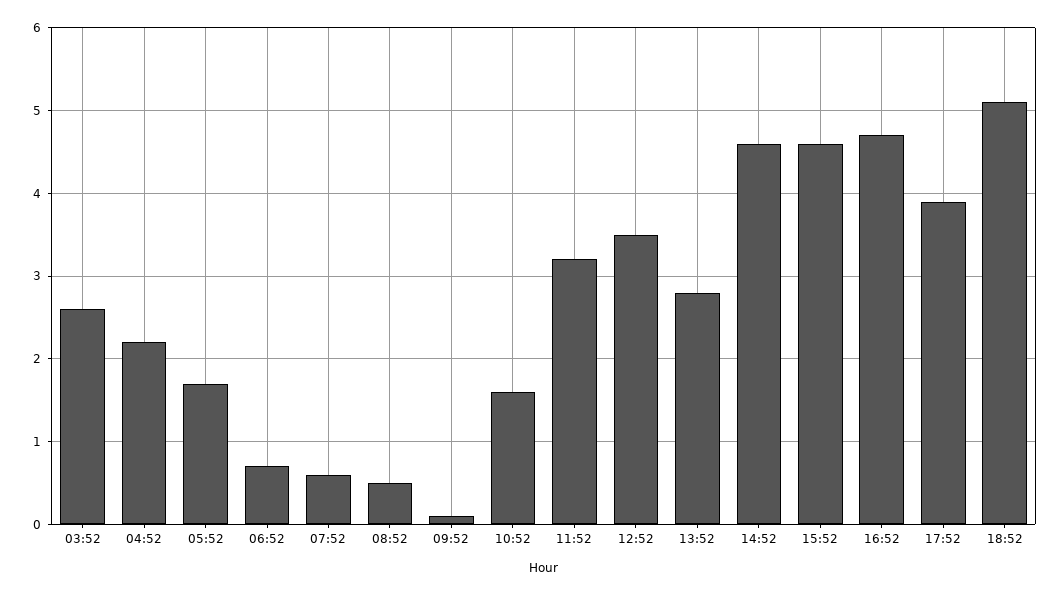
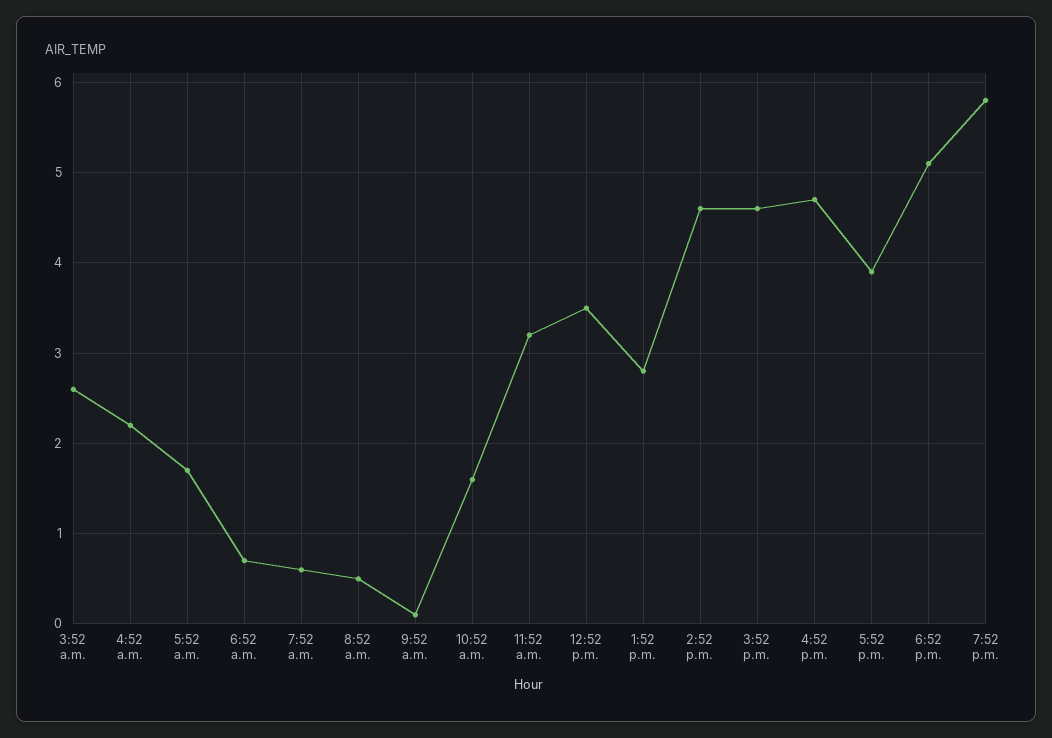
7:52 p.m.: none -> 5.8

